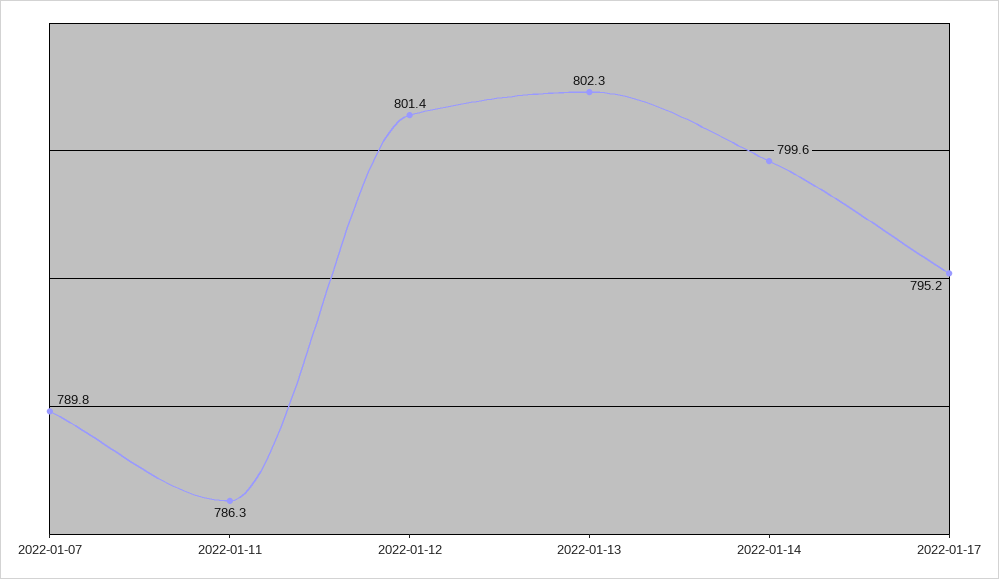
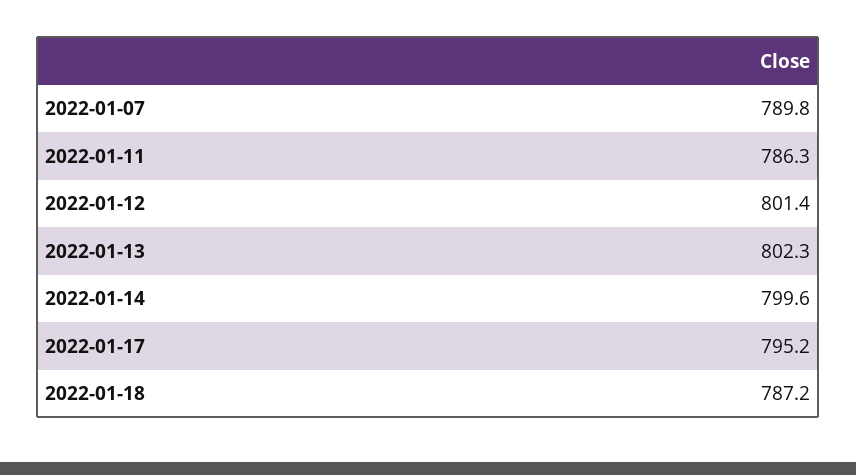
2022-01-18: none -> 787.2

